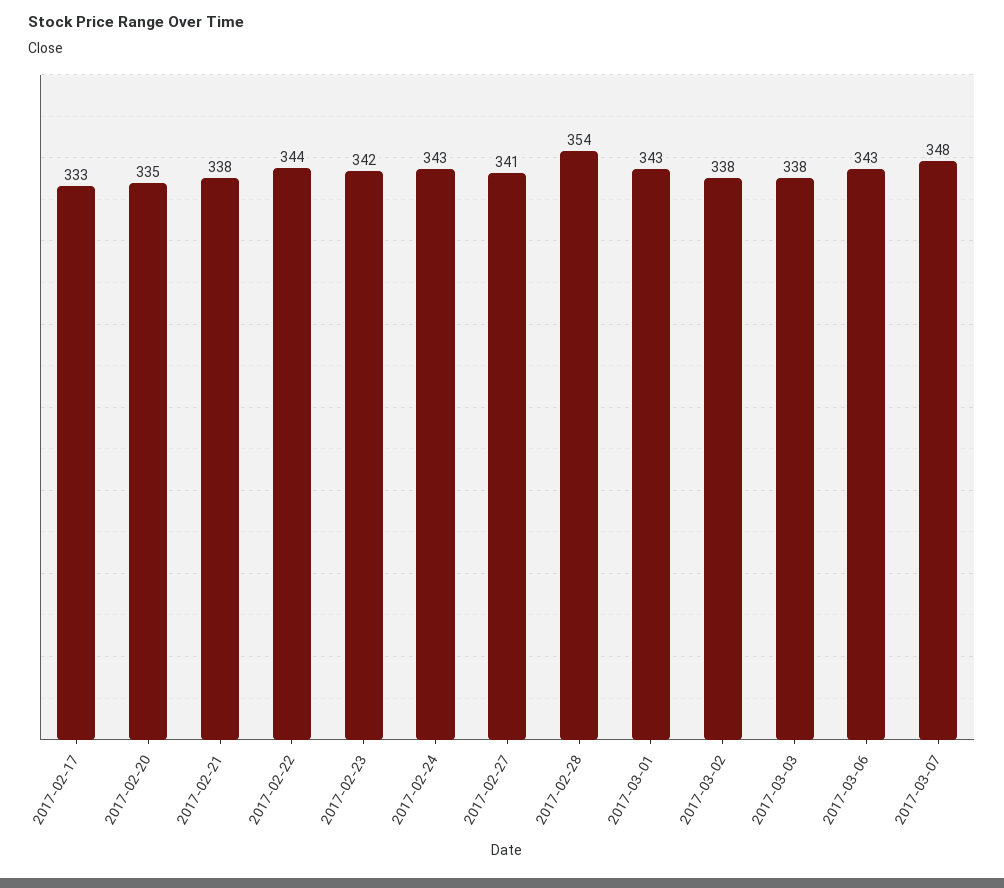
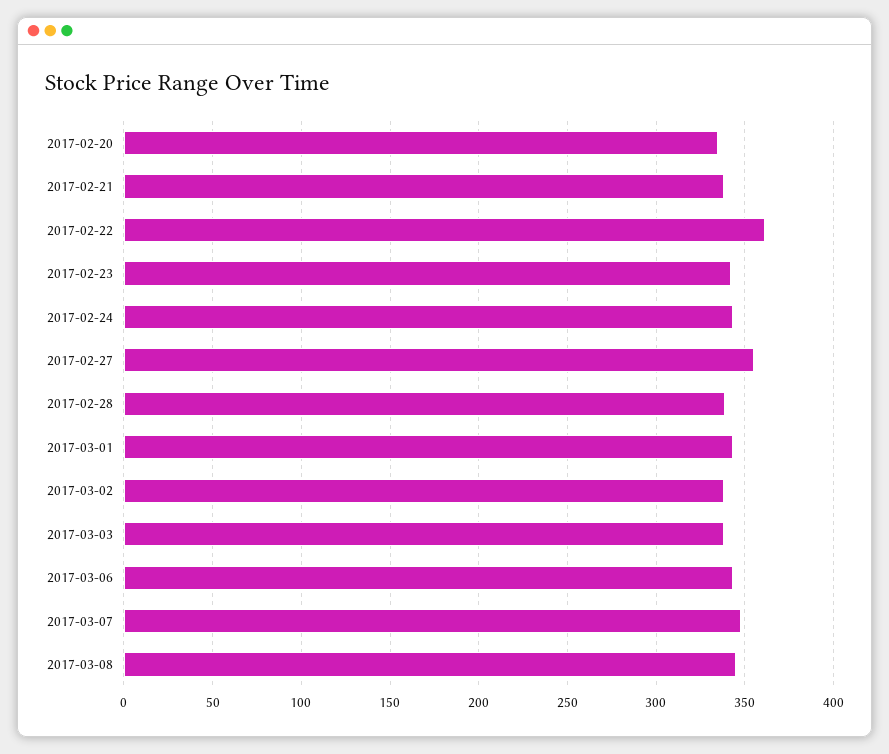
2017-02-17: 333 -> none
2017-02-22: 344 -> 360
2017-02-27: 341 -> 355
2017-02-28: 354 -> 340
2017-03-08: none -> 345

